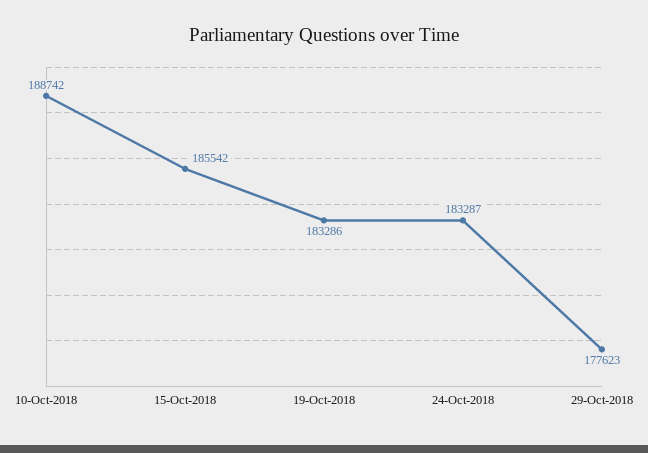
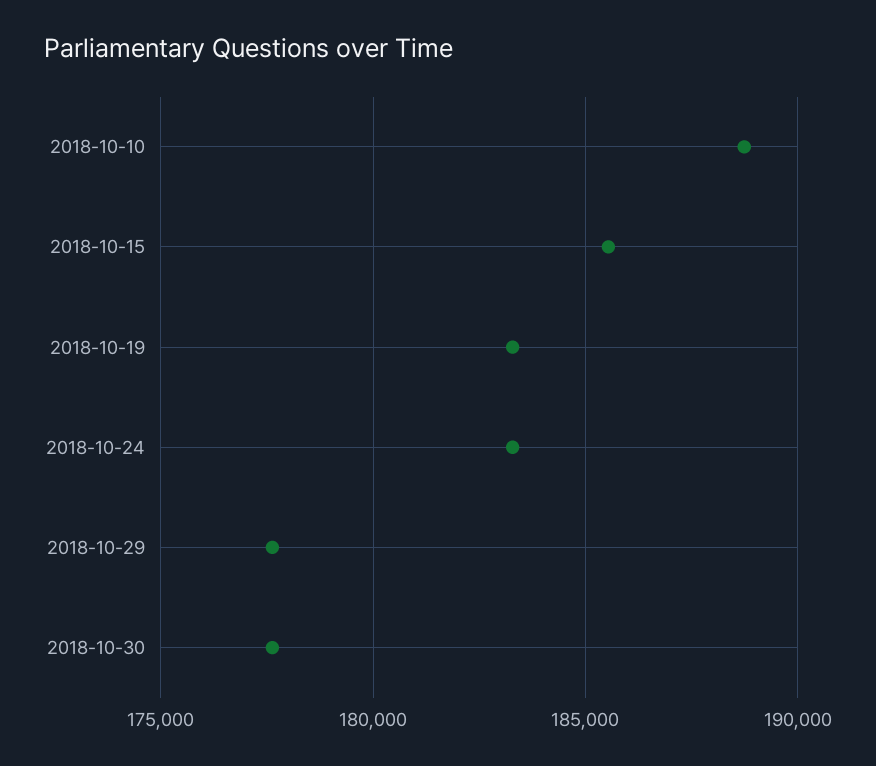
2018-10-30: none -> 177500

